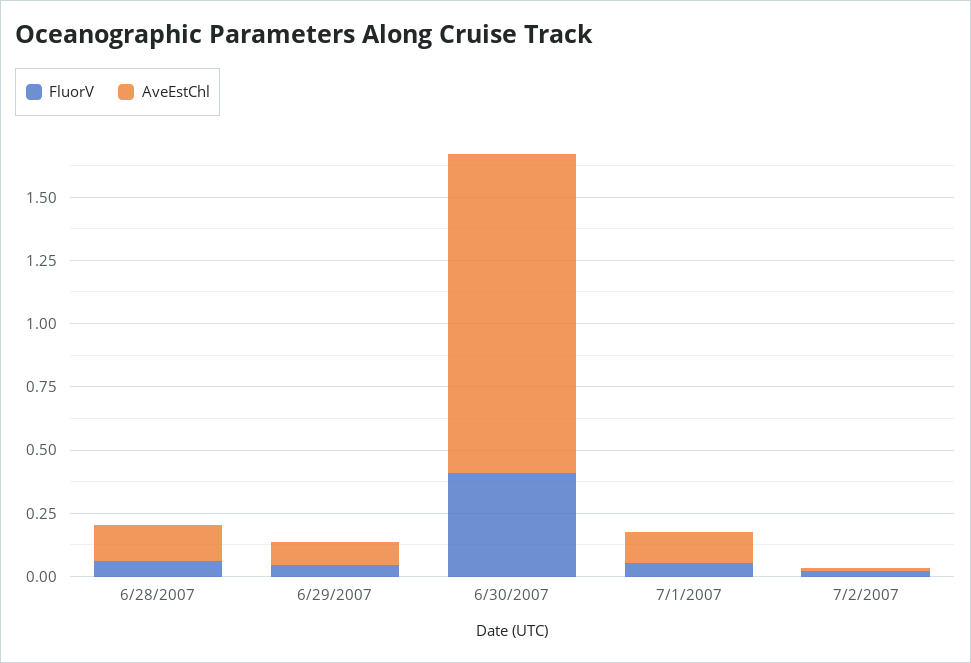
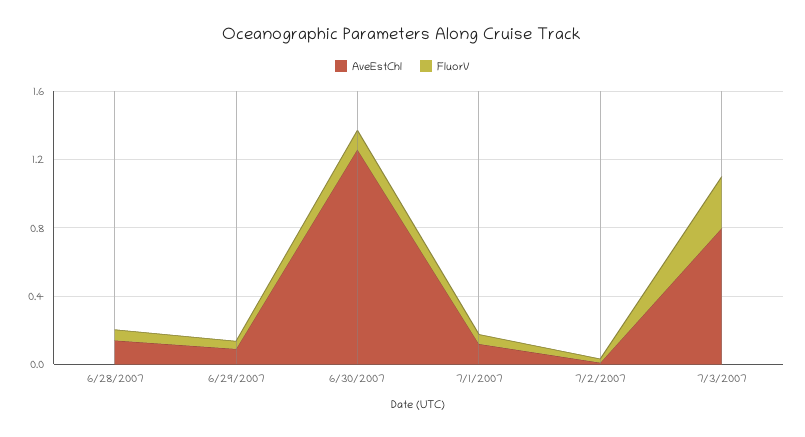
FluorV, 6/30/2007: 0.4 -> 0.1
AveEstChl, 7/3/2007: none -> 0.8
FluorV, 7/3/2007: none -> 0.3

